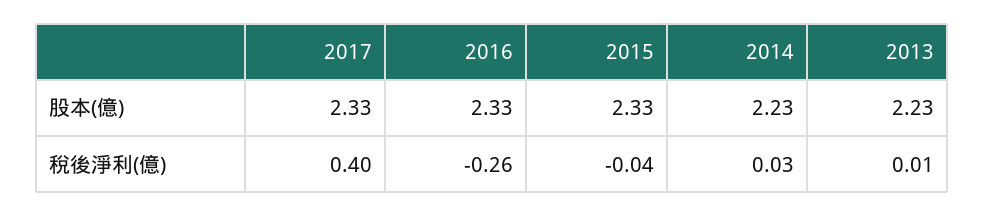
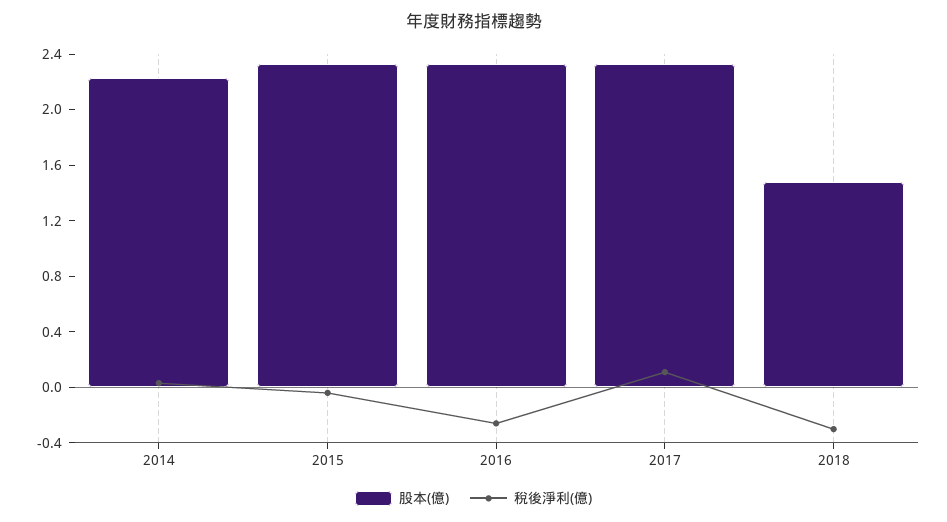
股本(億), 2013: 2.23 -> none
稅後淨利(億), 2017: 0.4 -> 0.1
稅後淨利(億), 2013: 0.01 -> none
股本(億), 2018: none -> 1.5
稅後淨利(億), 2018: none -> -0.3

